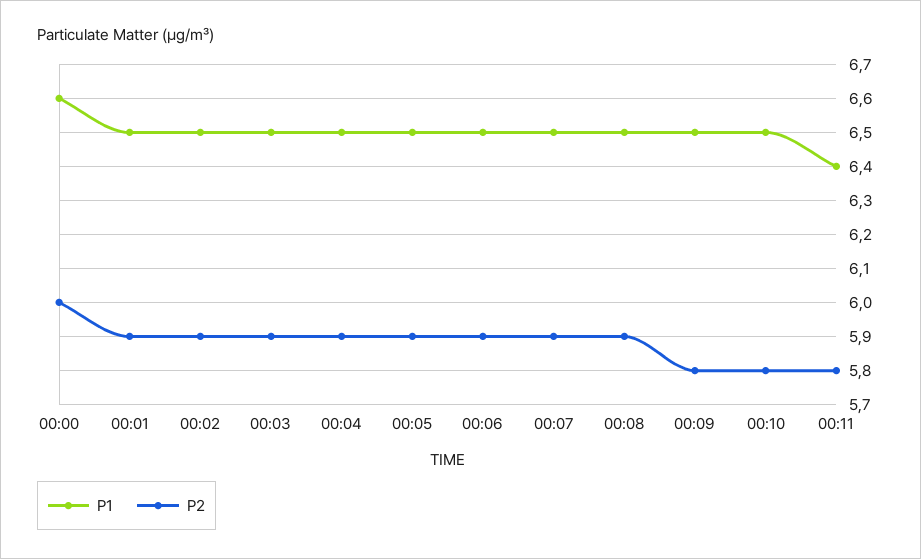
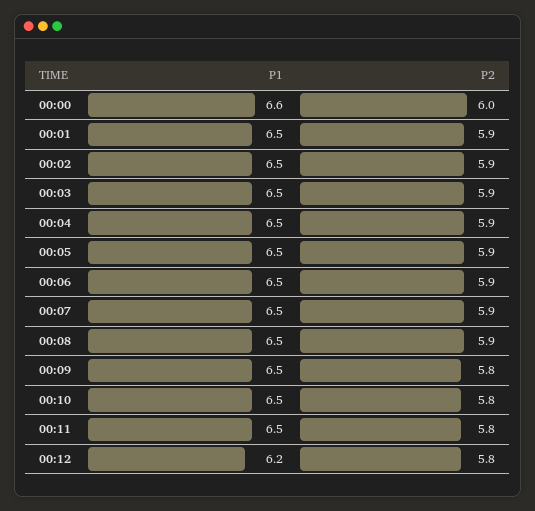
P1, 00:11: 6.4 -> 6.5
P1, 00:12: none -> 6.2
P2, 00:12: none -> 5.8

